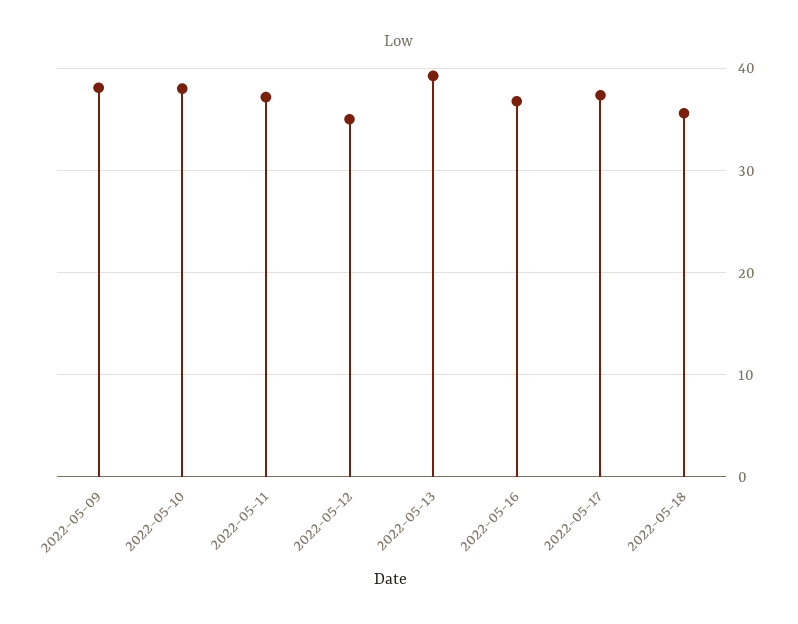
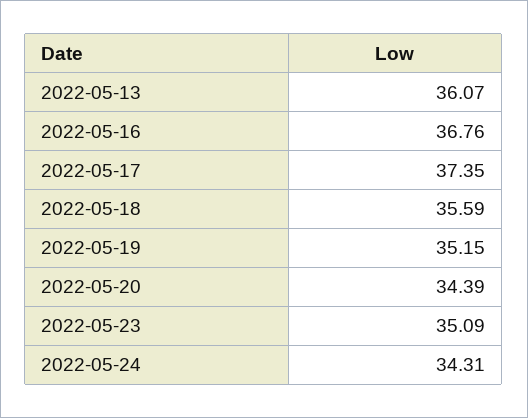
2022-05-09: 38 -> none
2022-05-10: 38 -> none
2022-05-11: 37 -> none
2022-05-12: 35 -> none
2022-05-13: 39 -> 36.07
2022-05-19: none -> 35.15
2022-05-20: none -> 34.39
2022-05-23: none -> 35.09
2022-05-24: none -> 34.31

